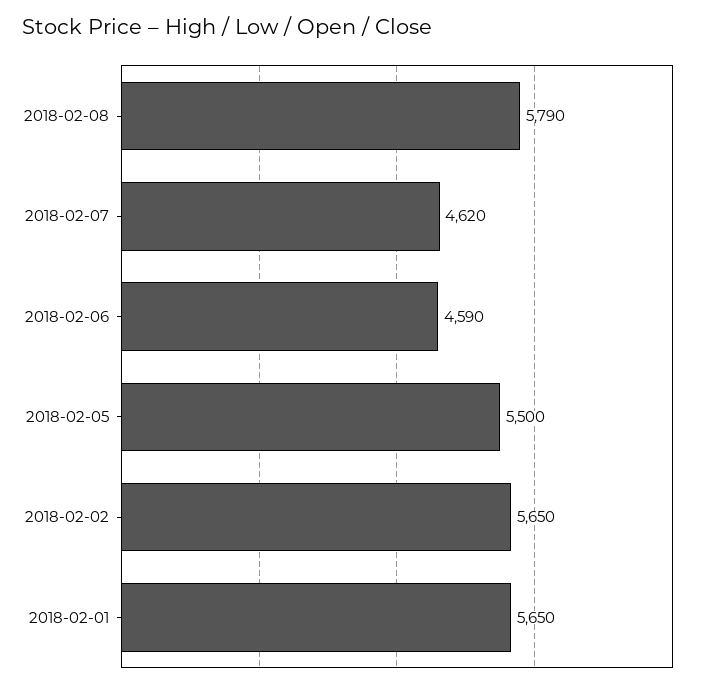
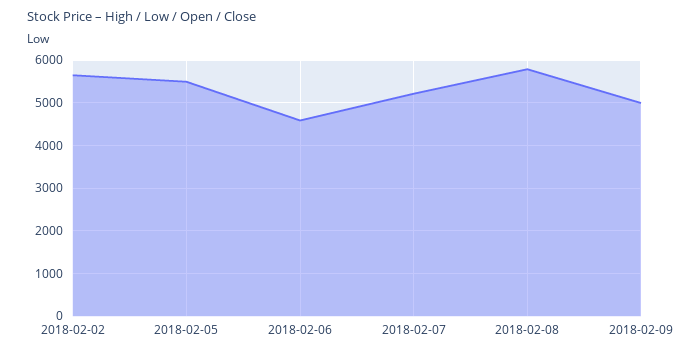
2018-02-07: 4620 -> 5200
2018-02-01: 5650 -> none
2018-02-09: none -> 5000

